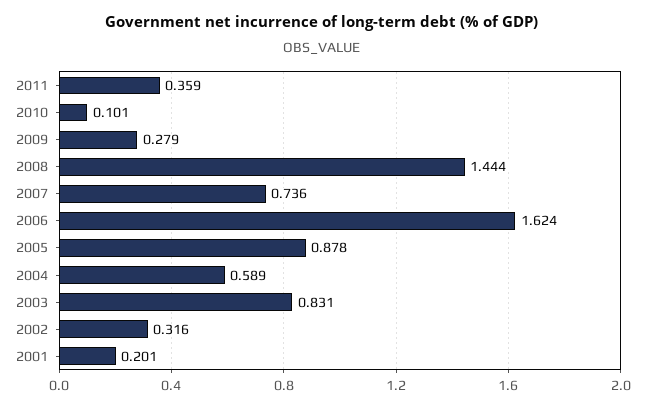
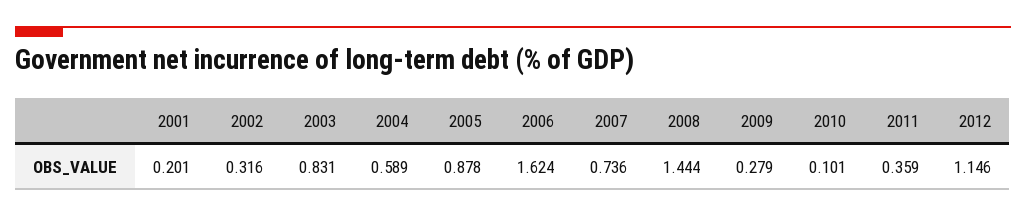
2012: none -> 1.146

